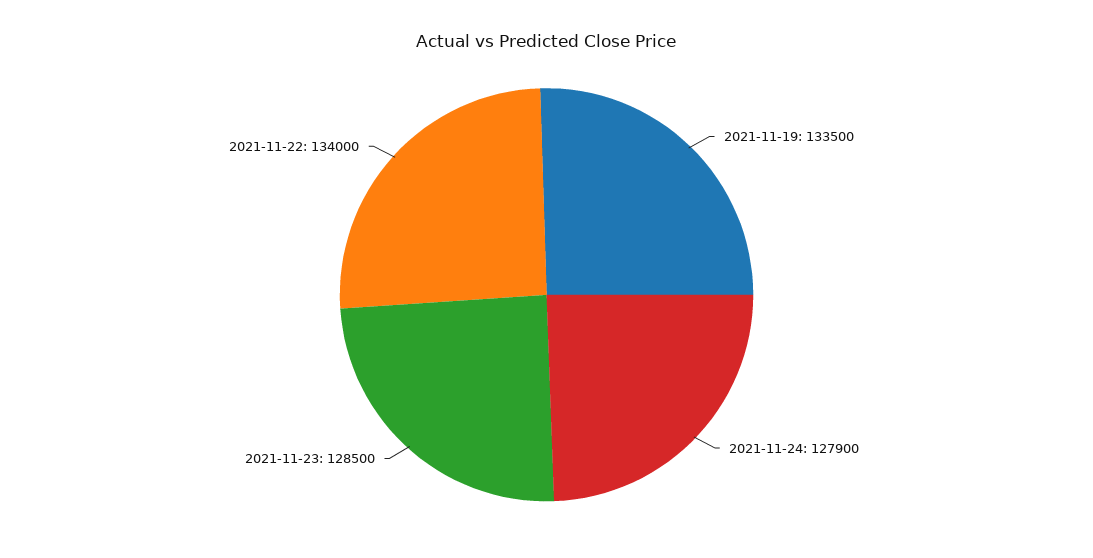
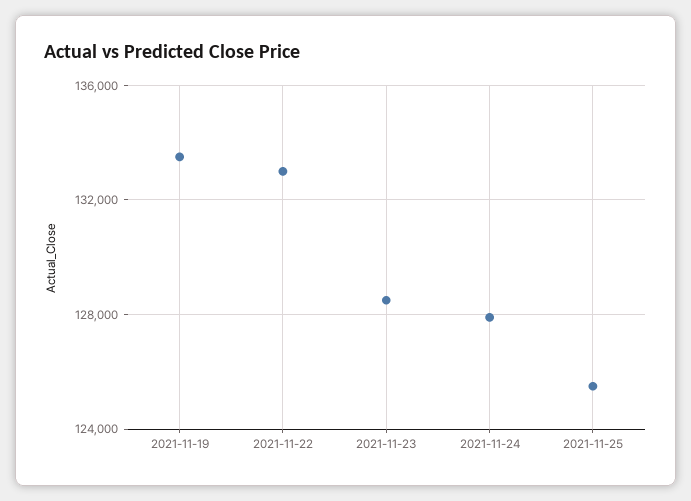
2021-11-22: 134000 -> 133000
2021-11-25: none -> 125500

